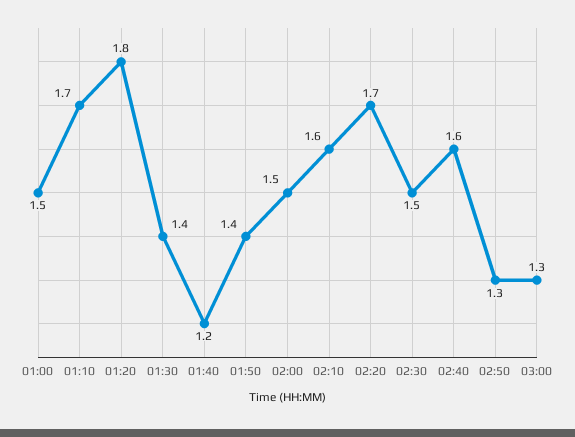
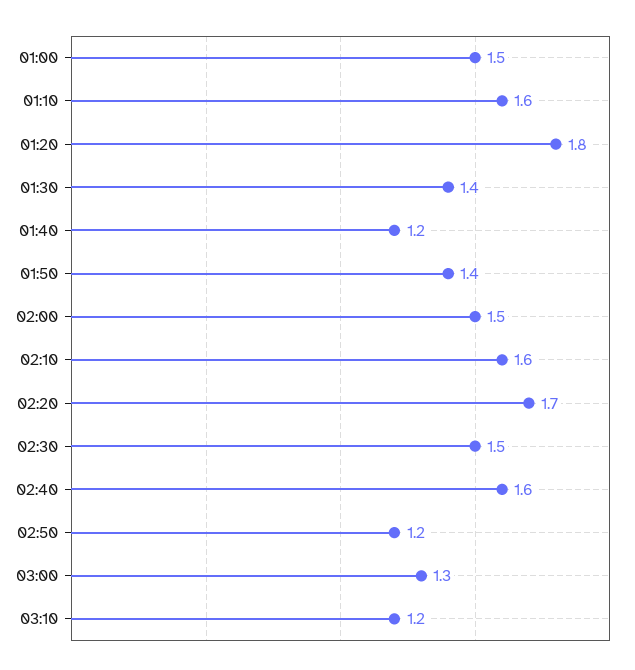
01:10: 1.7 -> 1.6
02:50: 1.3 -> 1.2
03:10: none -> 1.2

